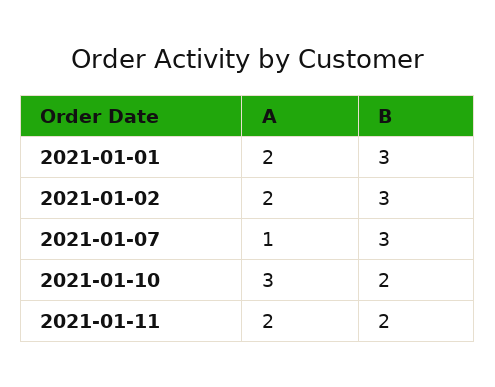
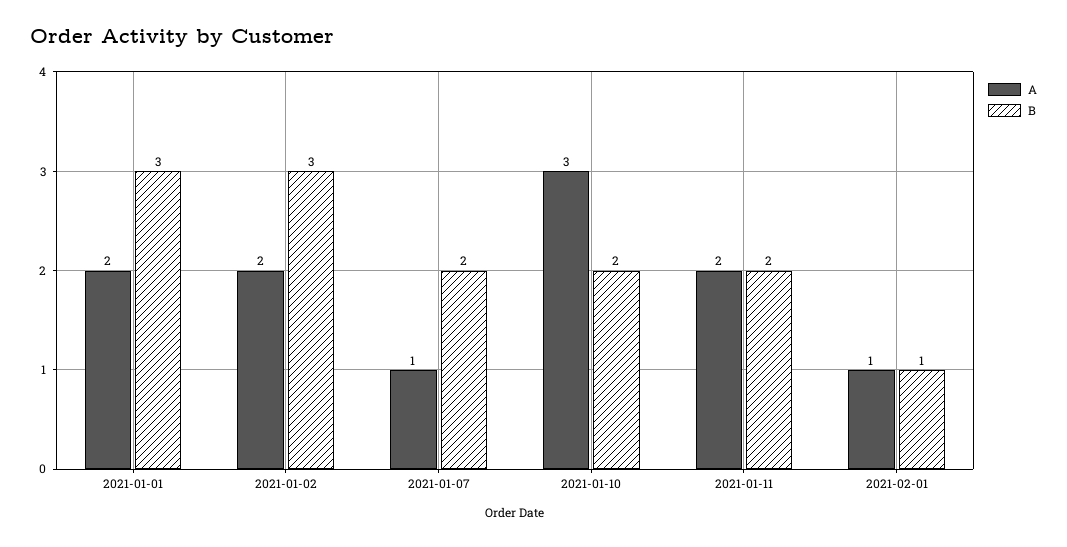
B, 2021-01-07: 3 -> 2
A, 2021-02-01: none -> 1
B, 2021-02-01: none -> 1

